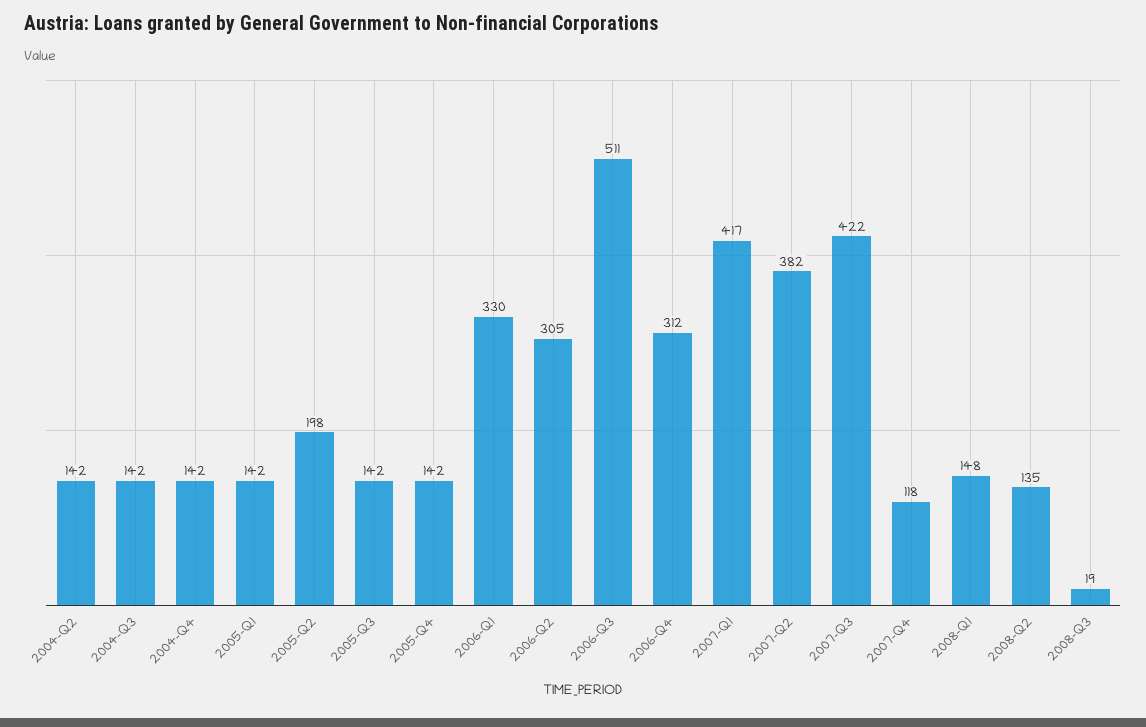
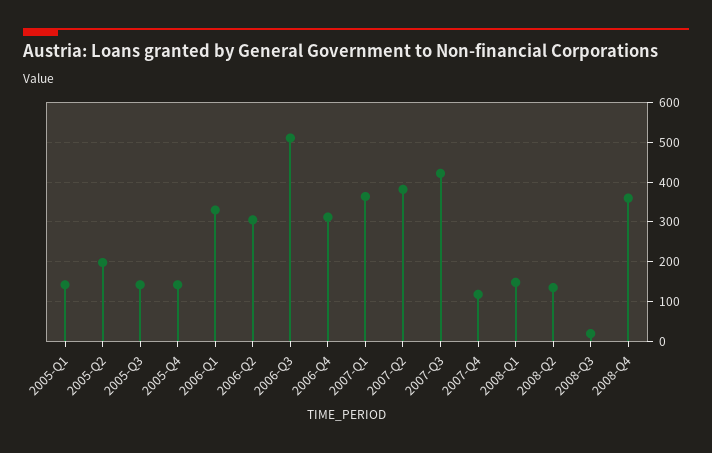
2004-Q2: 142 -> none
2004-Q3: 142 -> none
2004-Q4: 142 -> none
2007-Q1: 417 -> 360
2008-Q4: none -> 360

